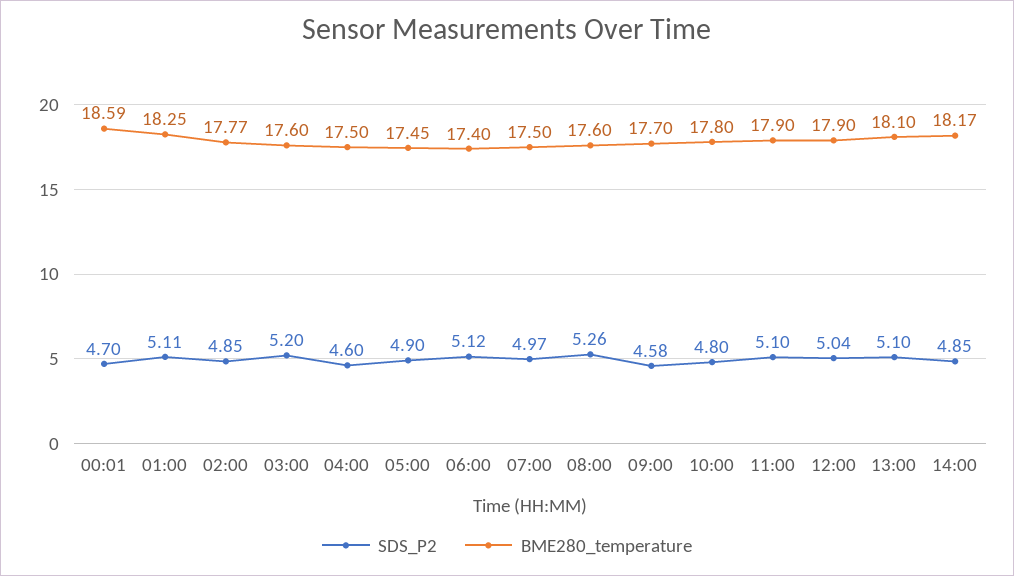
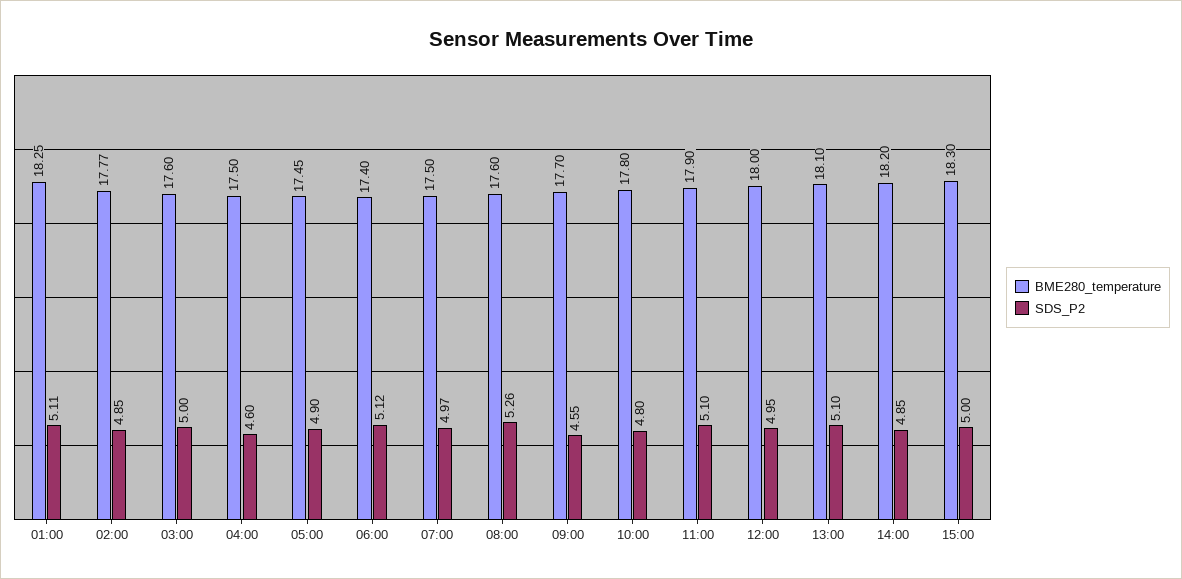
SDS_P2, 00:01: 4.7 -> none
BME280_temperature, 00:01: 18.59 -> none
SDS_P2, 03:00: 5.2 -> 5
SDS_P2, 09:00: 4.58 -> 4.55
SDS_P2, 12:00: 5.04 -> 4.95
BME280_temperature, 12:00: 17.9 -> 18
BME280_temperature, 14:00: 18.17 -> 18.2
BME280_temperature, 15:00: none -> 18.3
SDS_P2, 15:00: none -> 5

